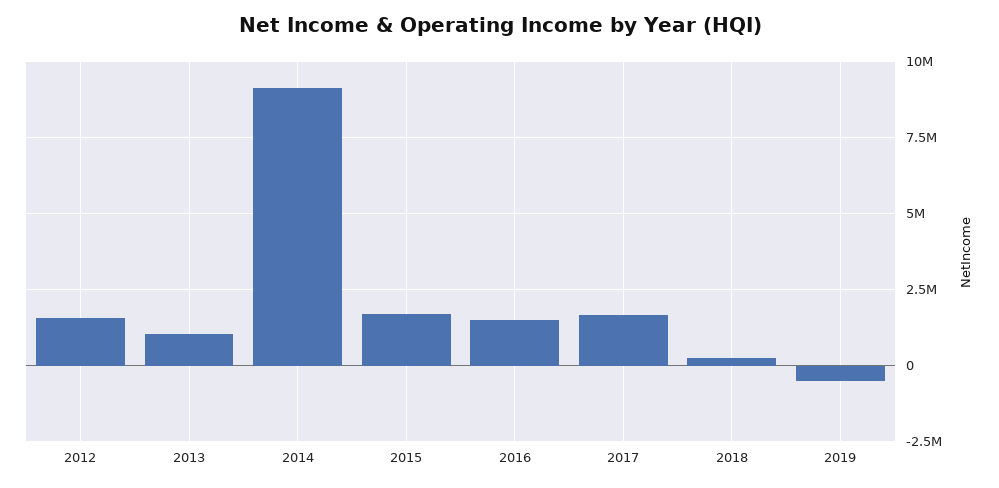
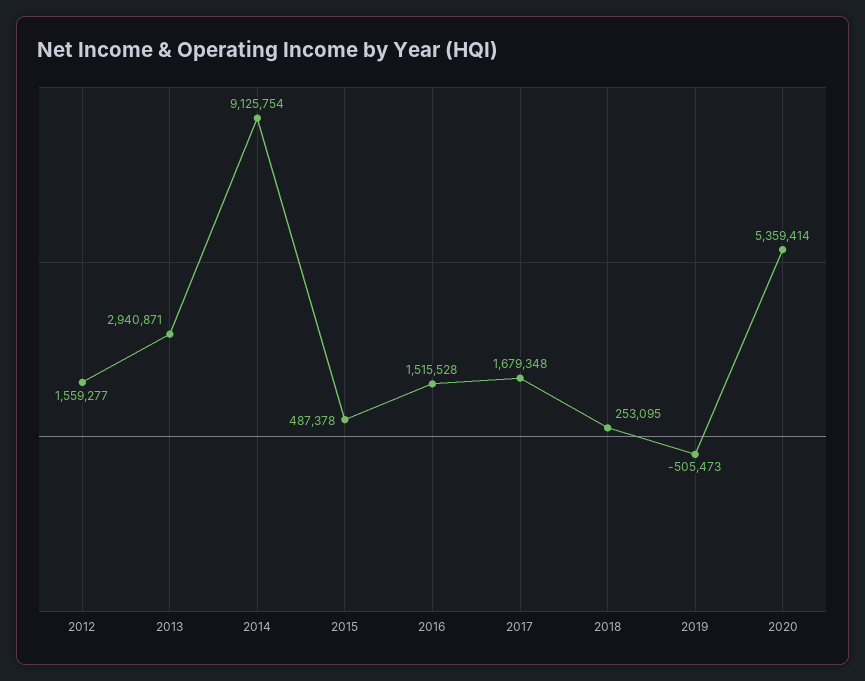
2013: 1000000 -> 2940871
2015: 1750000 -> 487378
2020: none -> 5359414

